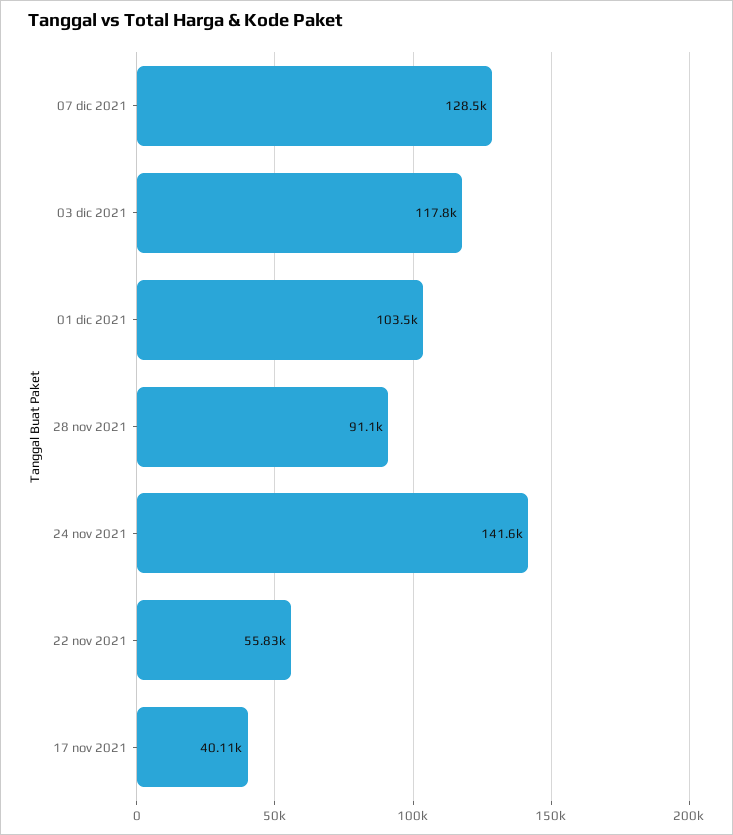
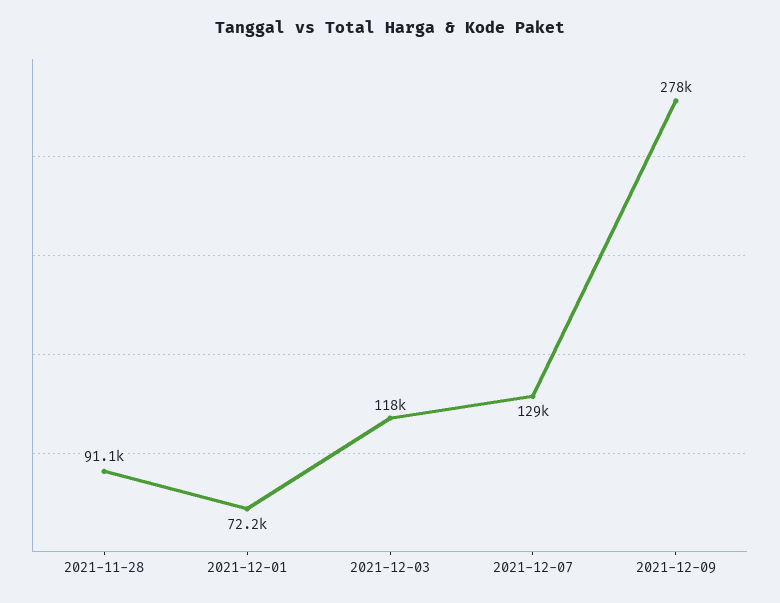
01 dic 2021: 103500 -> 72200
24 nov 2021: 141600 -> none
22 nov 2021: 55830 -> none
17 nov 2021: 40110 -> none
2021-12-09: none -> 278000

